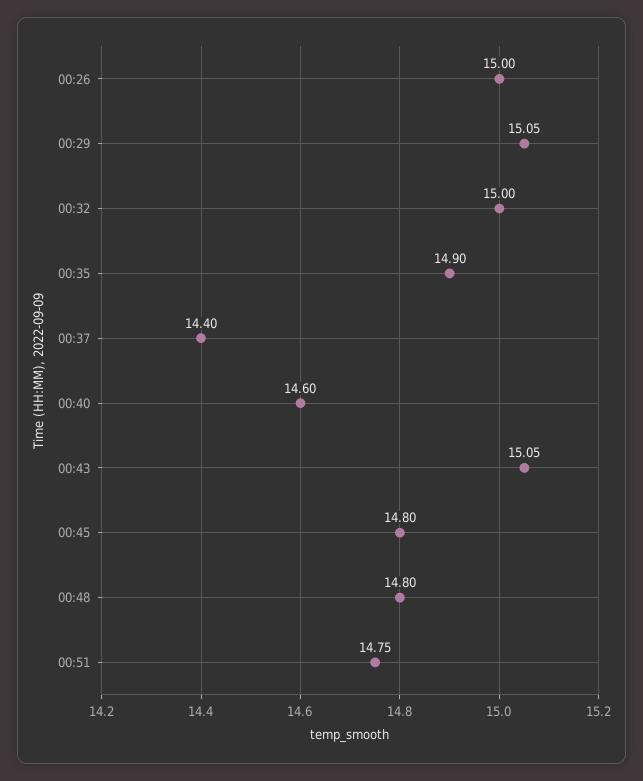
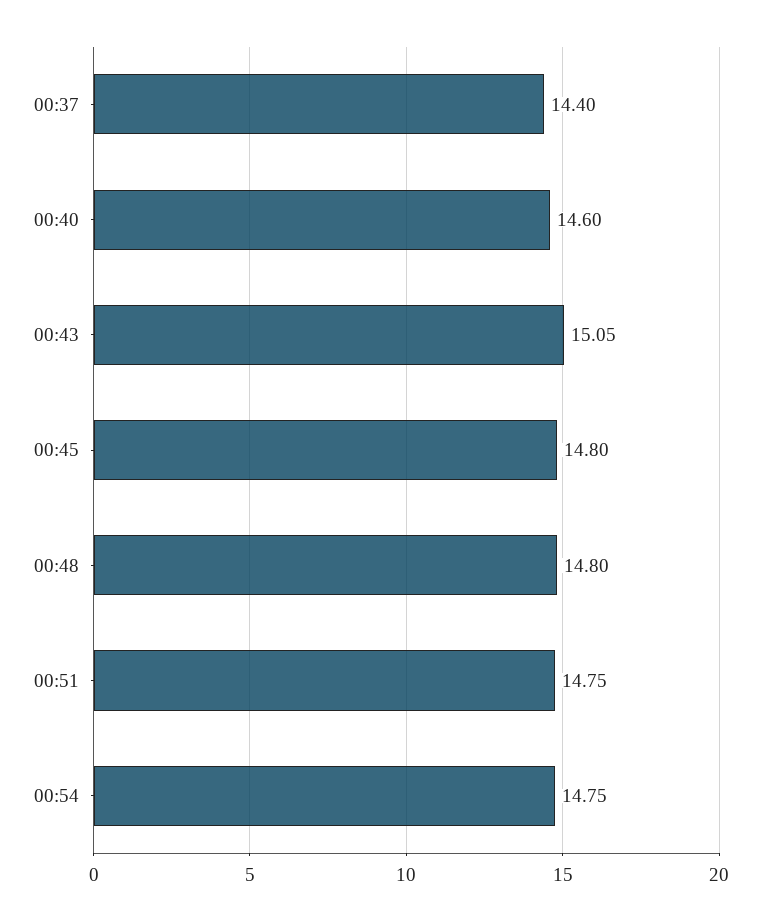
00:26: 15 -> none
00:29: 15.05 -> none
00:32: 15 -> none
00:35: 14.9 -> none
00:54: none -> 14.75

